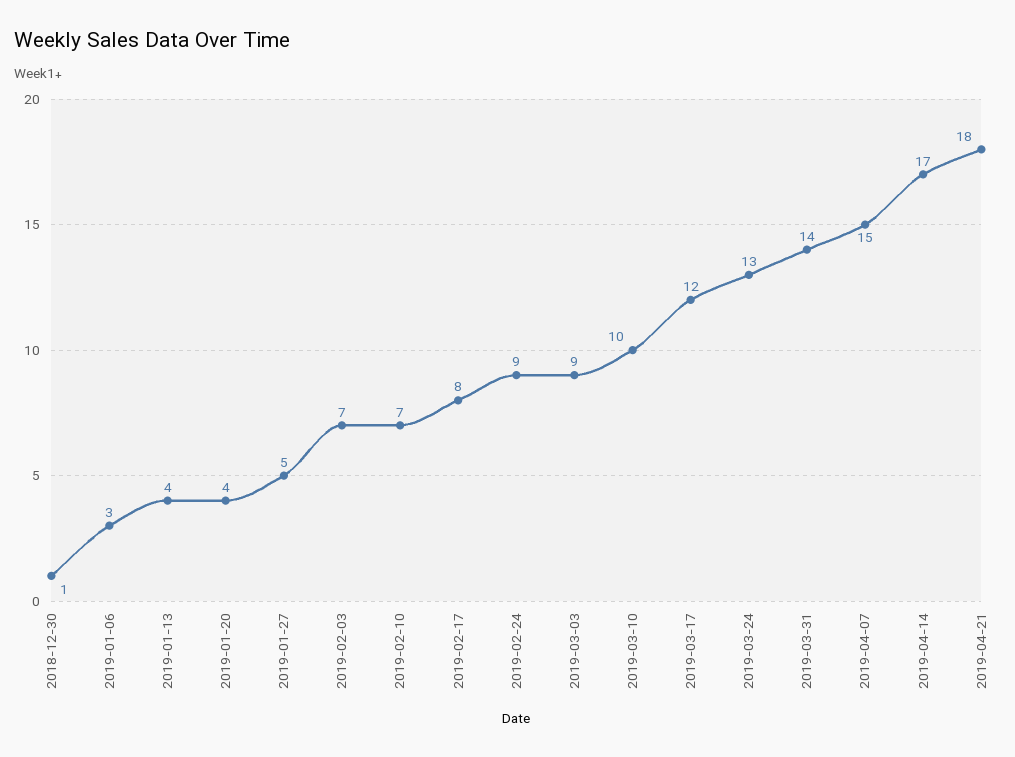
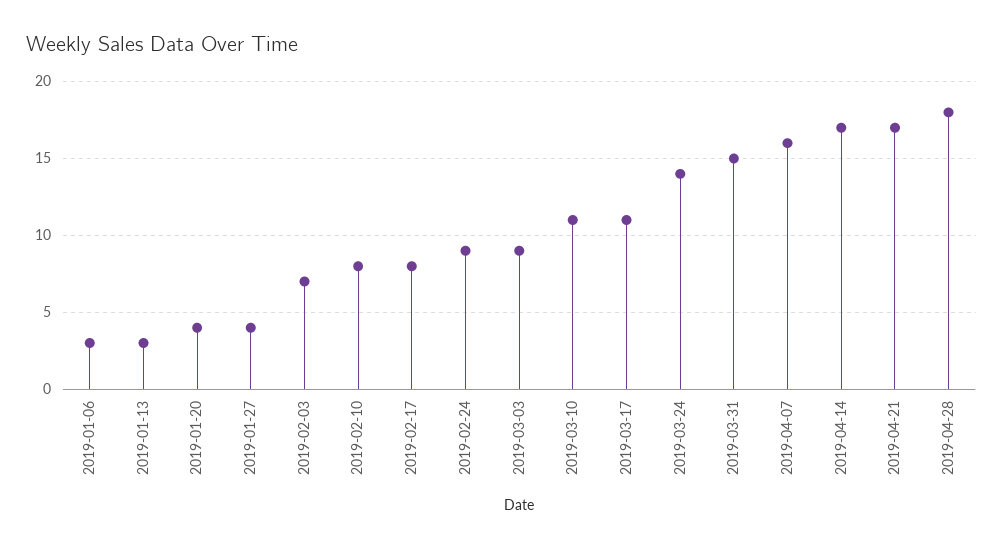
2018-12-30: 1 -> none
2019-01-13: 4 -> 3
2019-01-27: 5 -> 4
2019-02-10: 7 -> 8
2019-03-10: 10 -> 11
2019-03-17: 12 -> 11
2019-03-24: 13 -> 14
2019-03-31: 14 -> 15
2019-04-07: 15 -> 16
2019-04-21: 18 -> 17
2019-04-28: none -> 18

